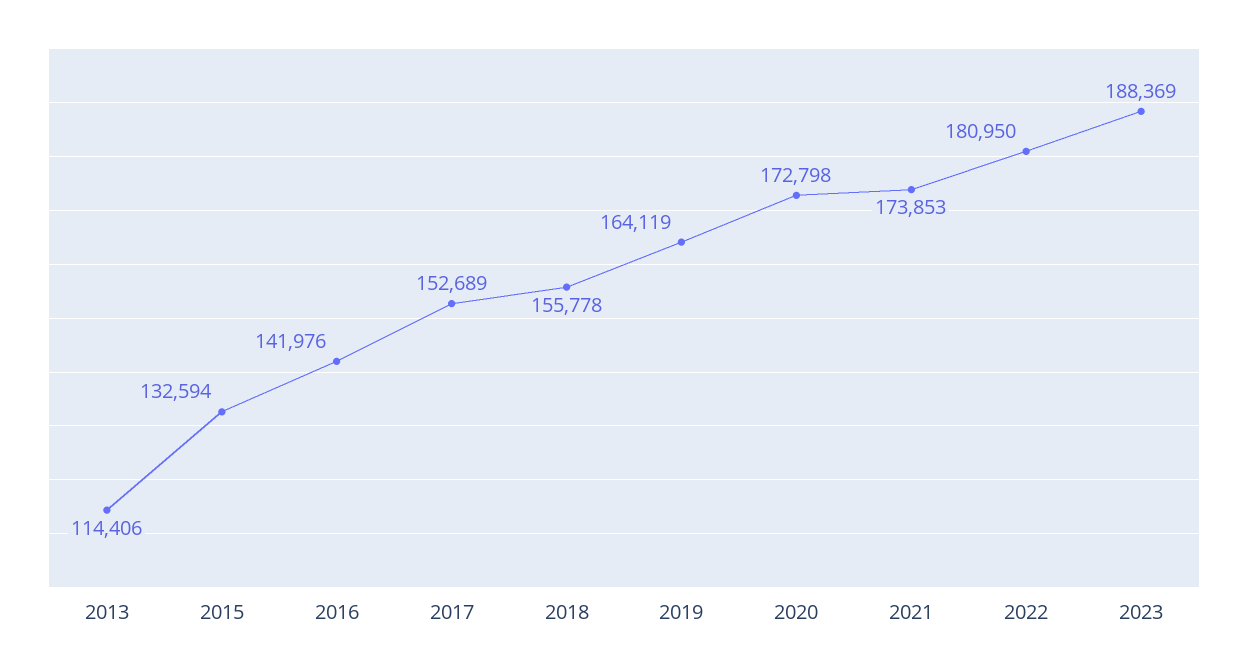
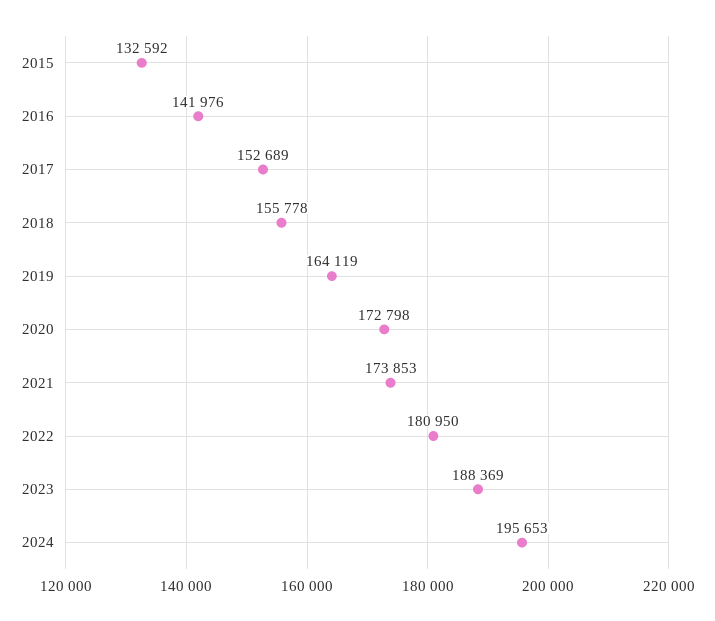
2013: 114406 -> none
2015: 132594 -> 132592
2024: none -> 195653

